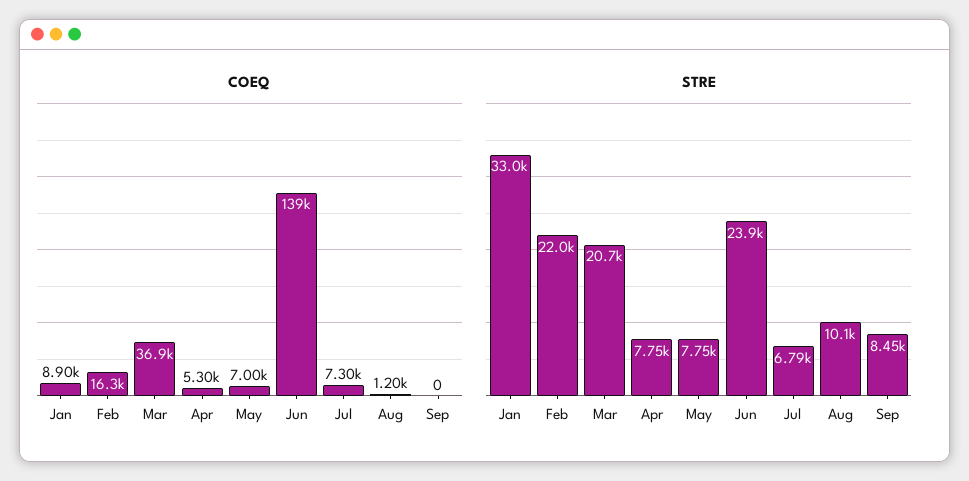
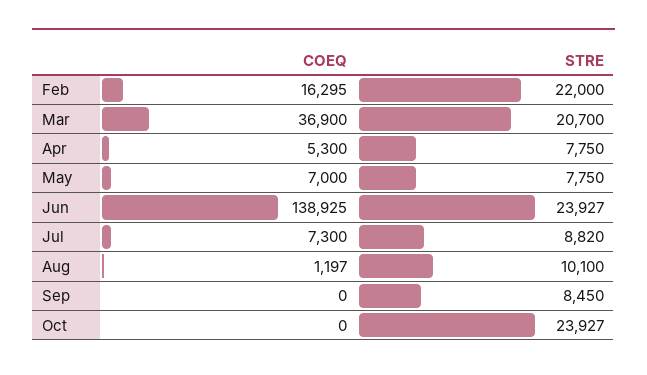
COEQ, Jan: 8900 -> none
STRE, Jan: 33000 -> none
STRE, Jul: 6790 -> 8820
COEQ, Oct: none -> 0
STRE, Oct: none -> 23927

